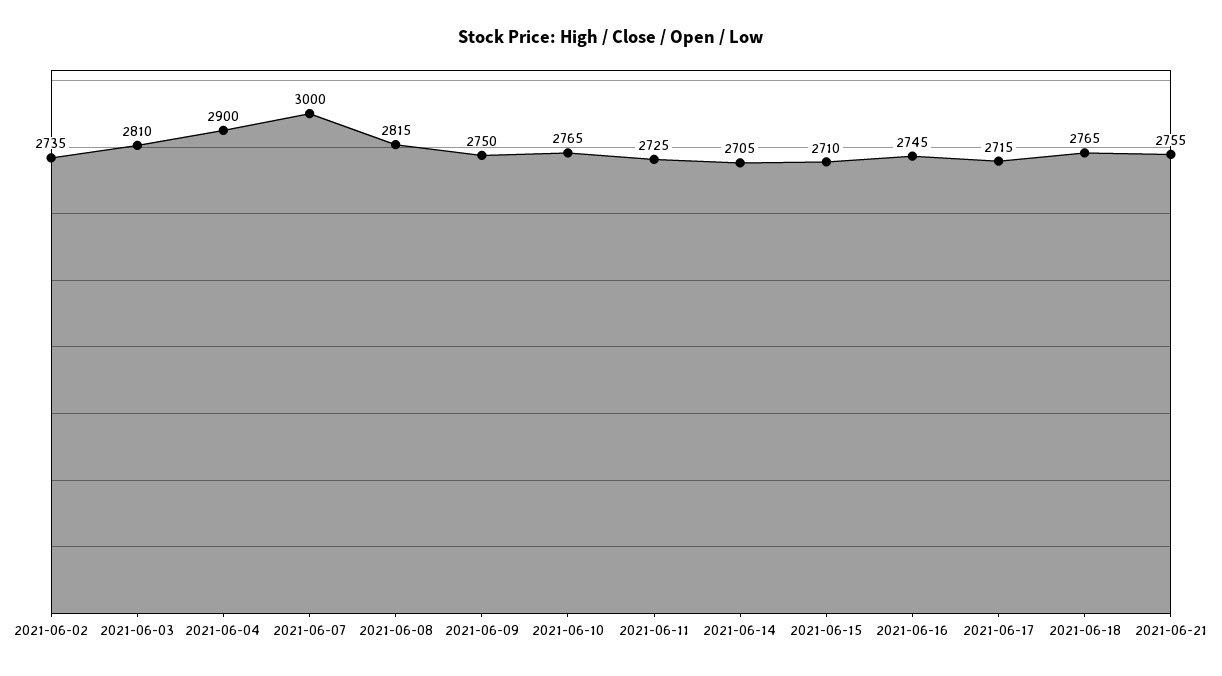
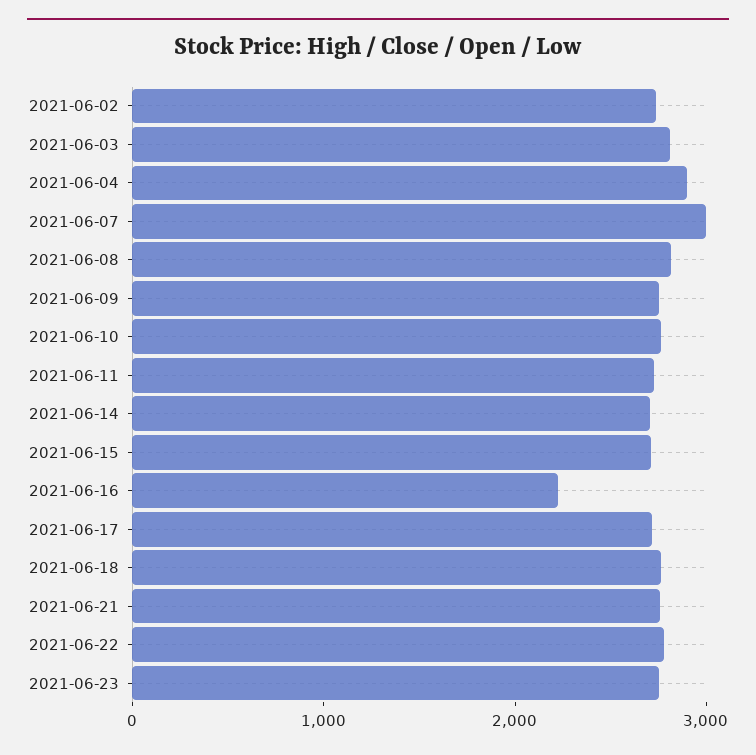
2021-06-16: 2745 -> 2200
2021-06-22: none -> 2800
2021-06-23: none -> 2800

